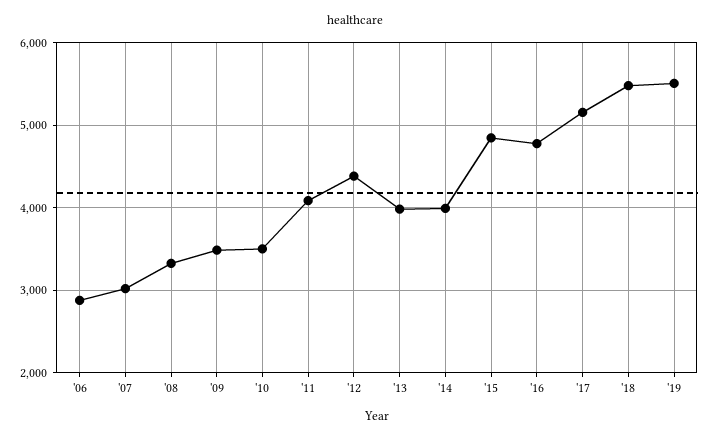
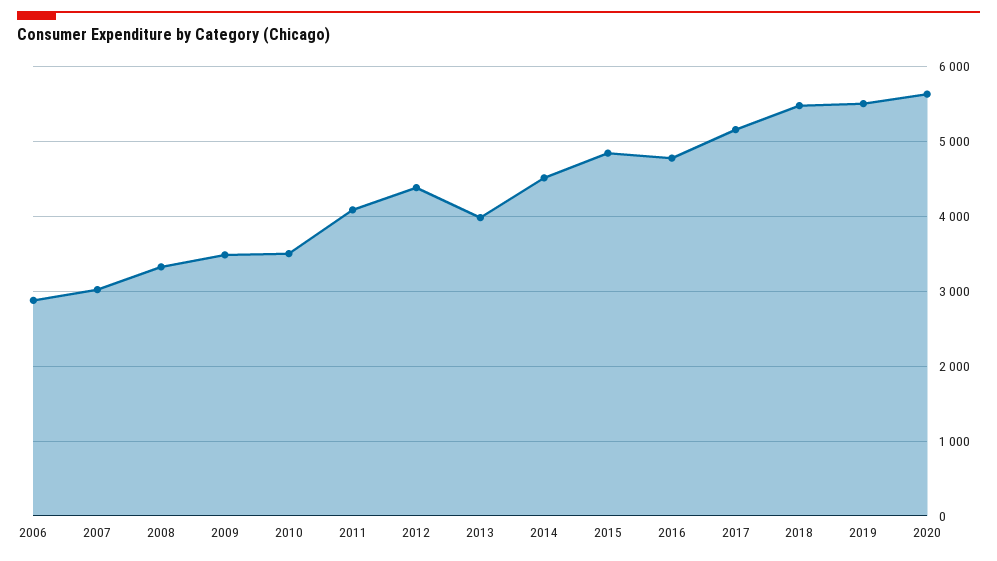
'14: 4000 -> 4500
2020: none -> 5600

